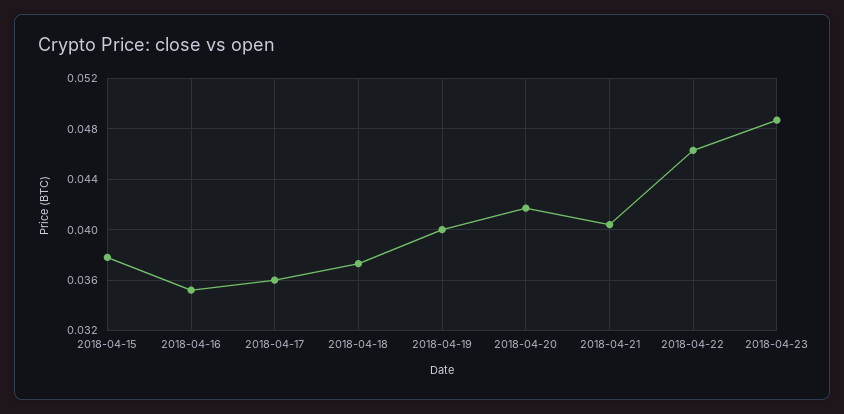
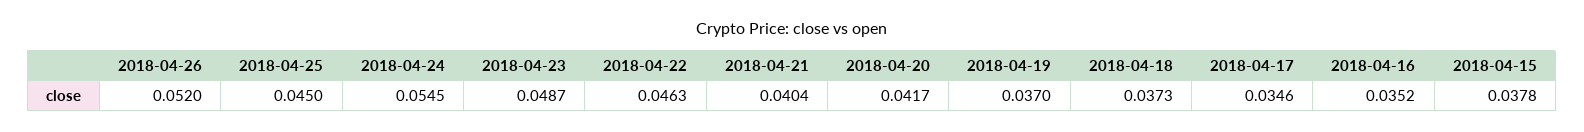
2018-04-17: 0.036 -> 0.0346
2018-04-19: 0.04 -> 0.037
2018-04-26: none -> 0.052
2018-04-25: none -> 0.045
2018-04-24: none -> 0.0545

